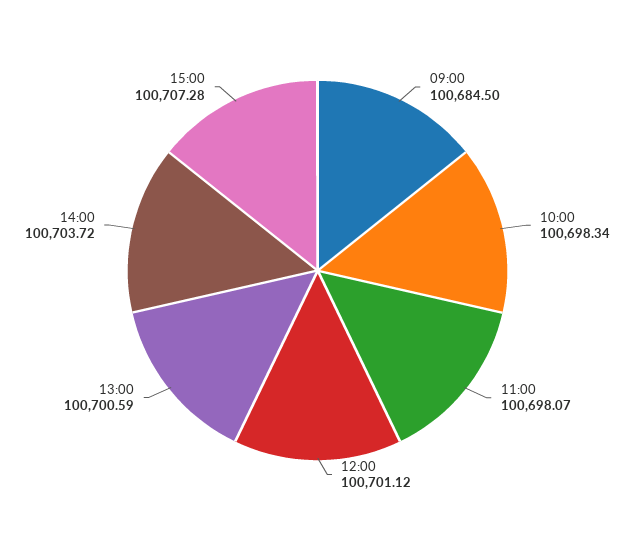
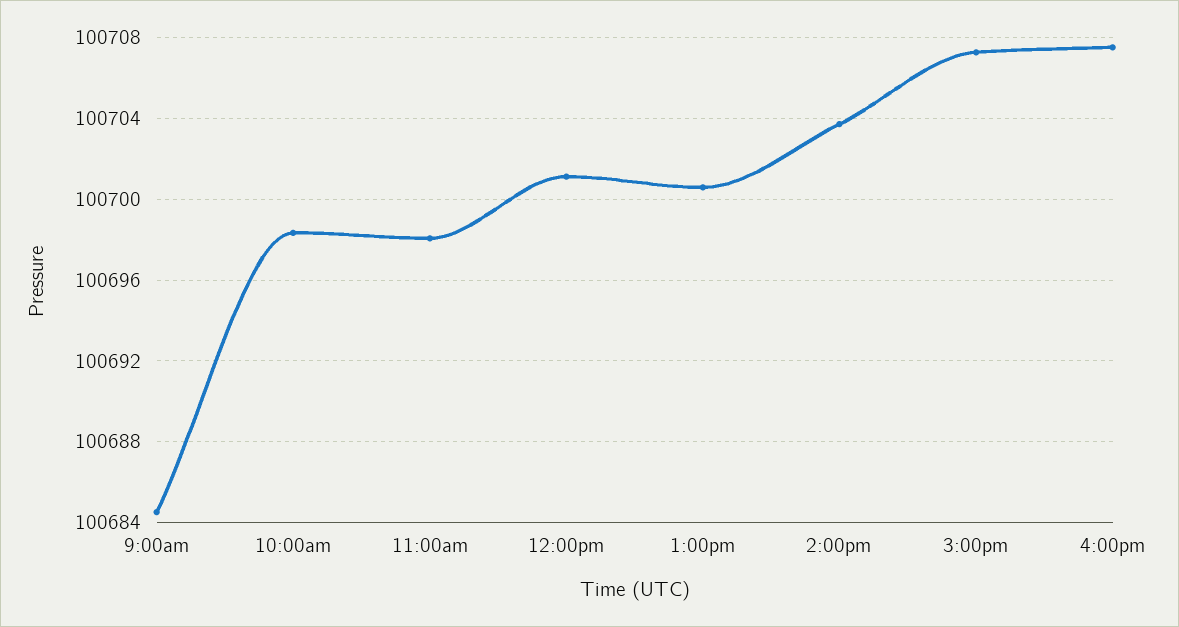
4:00pm: none -> 100707.5

